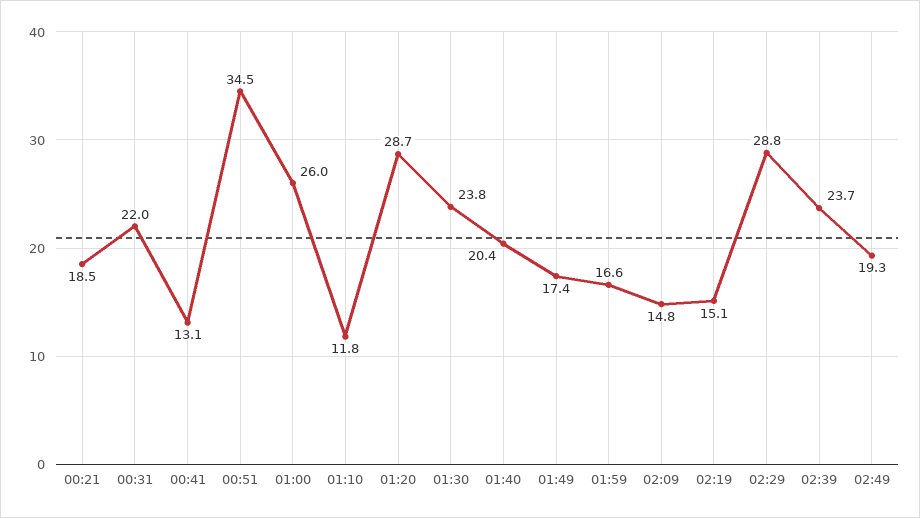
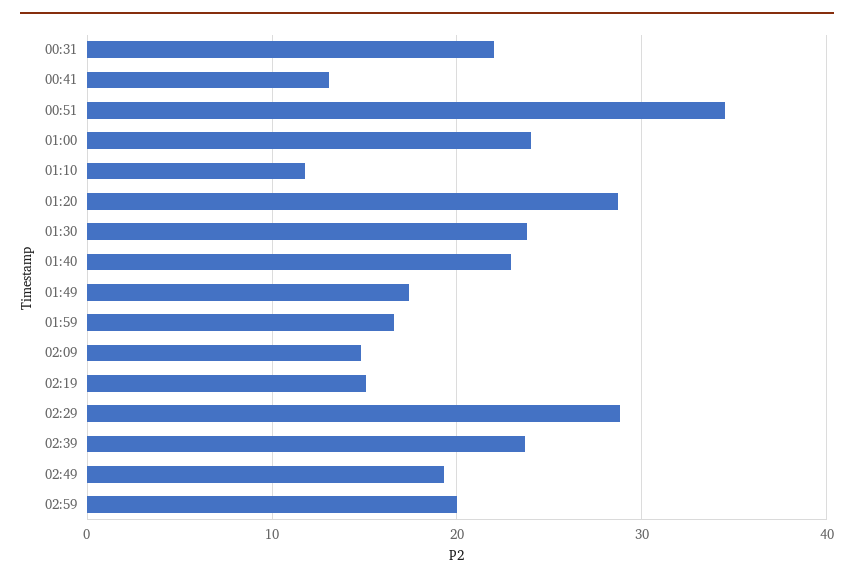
00:21: 18.5 -> none
01:00: 26 -> 24
01:40: 20.4 -> 23
02:59: none -> 20

